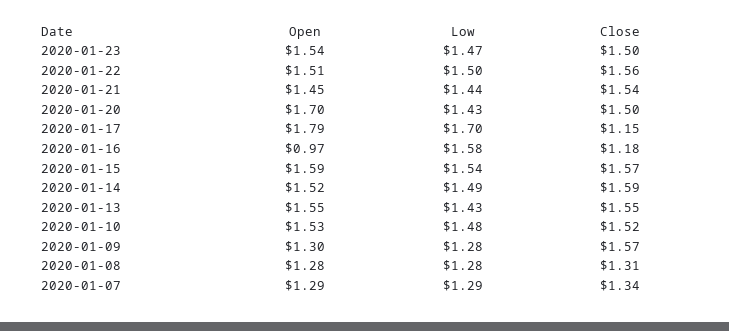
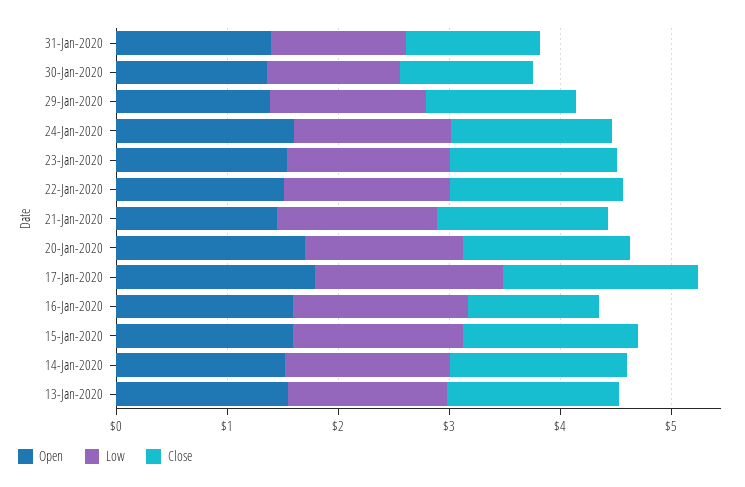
Close, 2020-01-17: 1.15 -> 1.8
Open, 2020-01-16: 0.97 -> 1.6
Open, 2020-01-10: 1.53 -> none
Low, 2020-01-10: 1.48 -> none
Close, 2020-01-10: 1.52 -> none
Open, 2020-01-09: 1.3 -> none
Low, 2020-01-09: 1.28 -> none
Close, 2020-01-09: 1.57 -> none
Open, 2020-01-08: 1.28 -> none
Low, 2020-01-08: 1.28 -> none
Close, 2020-01-08: 1.31 -> none
Open, 2020-01-07: 1.29 -> none
Low, 2020-01-07: 1.29 -> none
Close, 2020-01-07: 1.34 -> none
Open, 31-Jan-2020: none -> 1.4
Low, 31-Jan-2020: none -> 1.2
Close, 31-Jan-2020: none -> 1.2
Open, 30-Jan-2020: none -> 1.4
Low, 30-Jan-2020: none -> 1.2
Close, 30-Jan-2020: none -> 1.2
Open, 29-Jan-2020: none -> 1.4
Low, 29-Jan-2020: none -> 1.4
Close, 29-Jan-2020: none -> 1.4
Open, 24-Jan-2020: none -> 1.6
Low, 24-Jan-2020: none -> 1.4
Close, 24-Jan-2020: none -> 1.4

